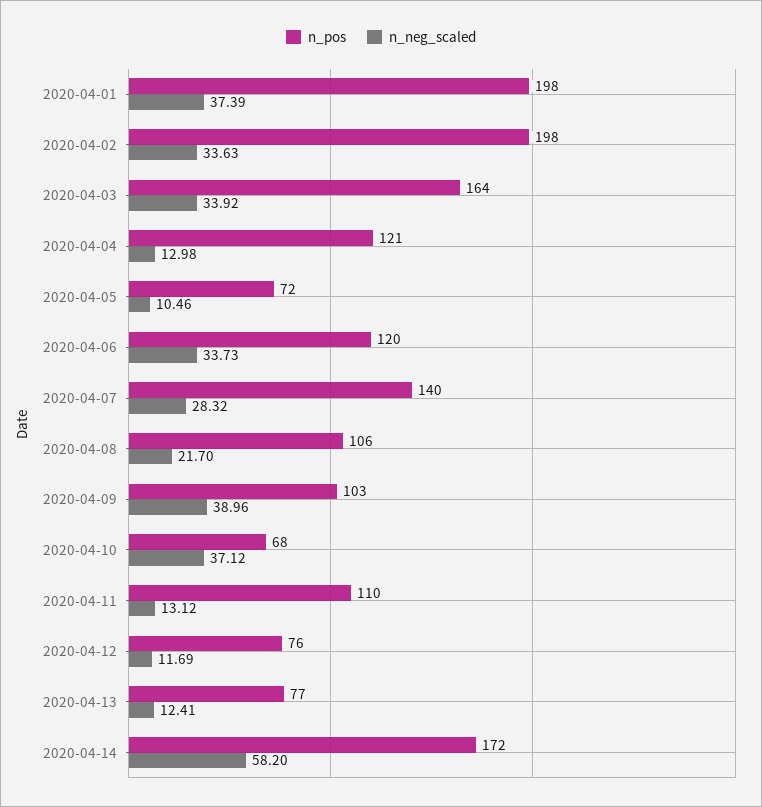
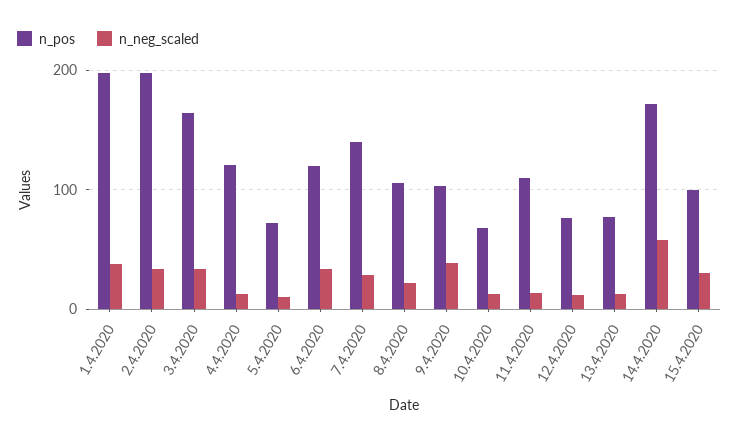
n_neg_scaled, 2020-04-10: 37.12 -> 10
n_pos, 15.4.2020: none -> 100
n_neg_scaled, 15.4.2020: none -> 30

